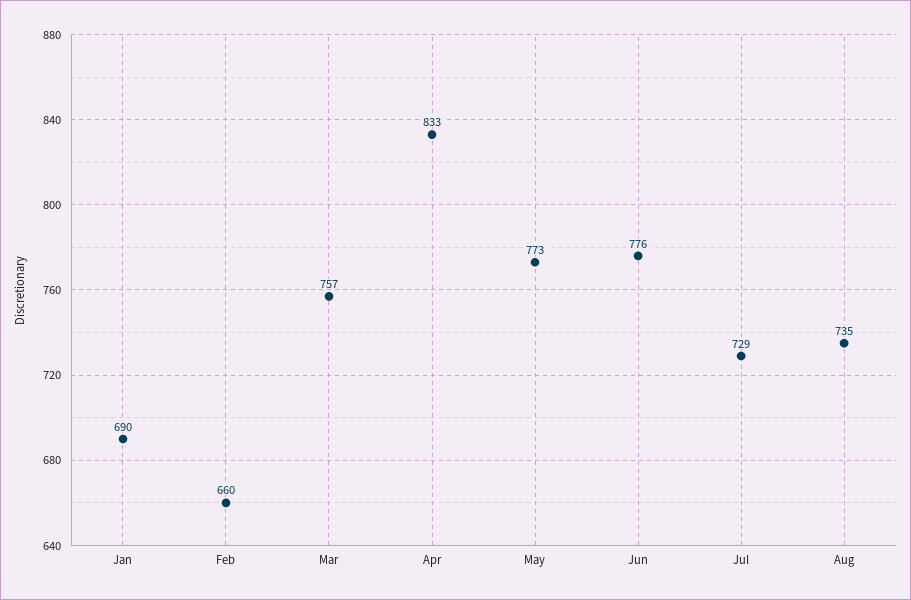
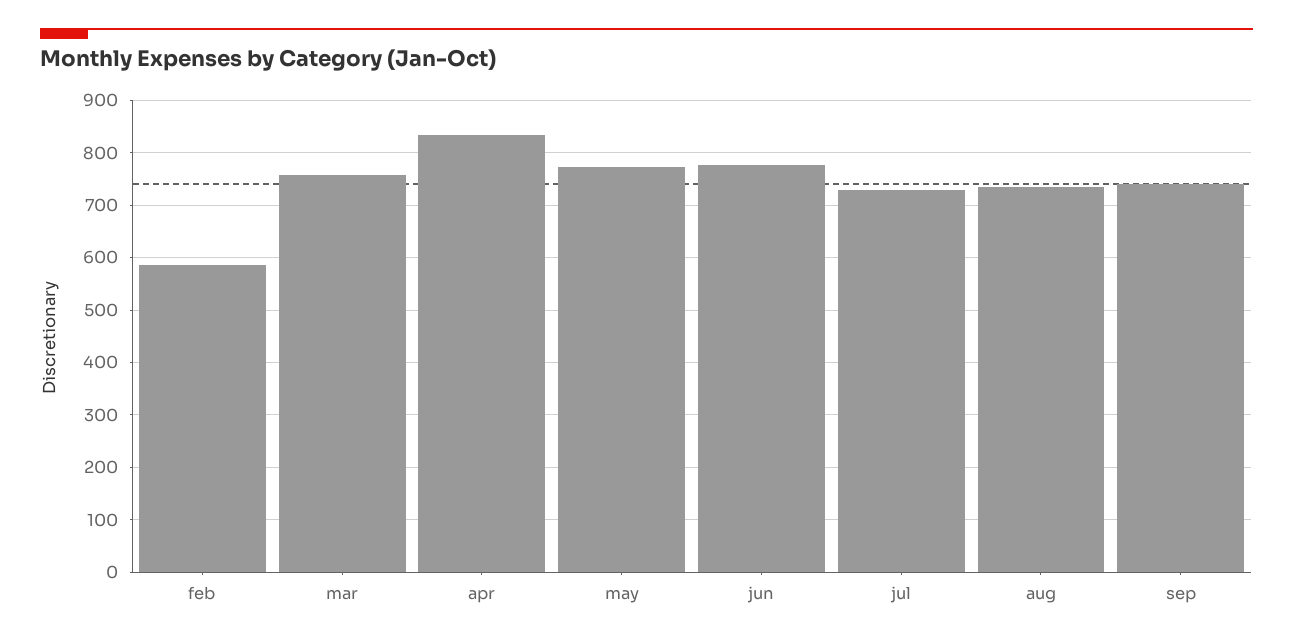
Jan: 690 -> none
Feb: 660 -> 580
sep: none -> 740

